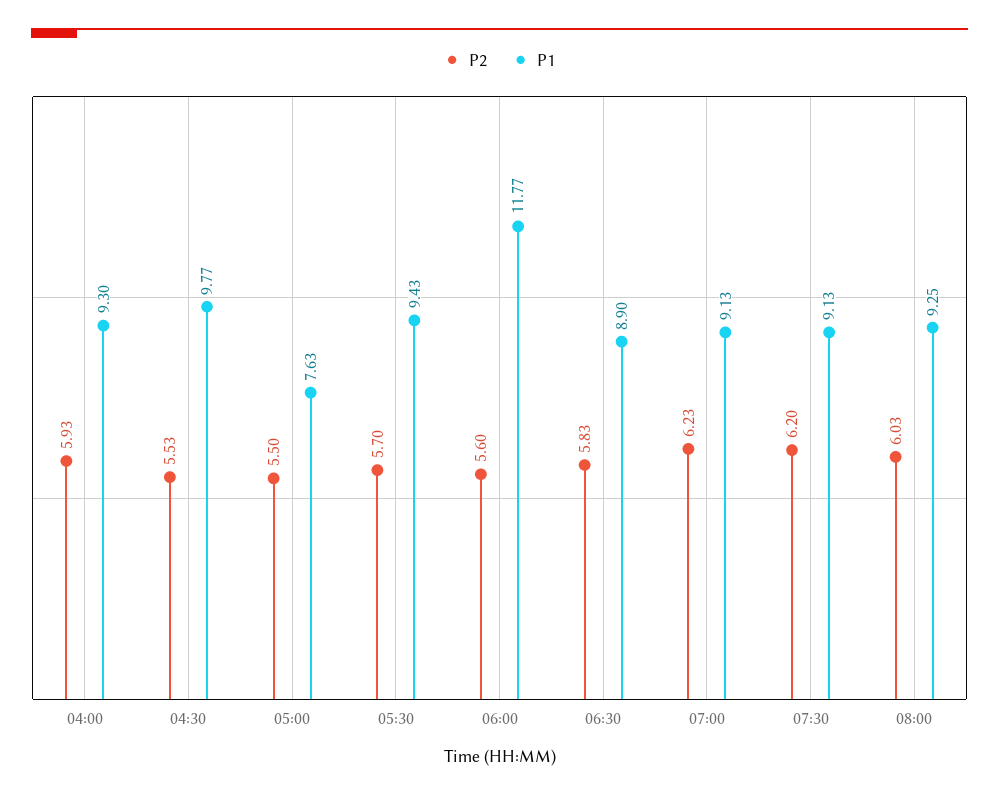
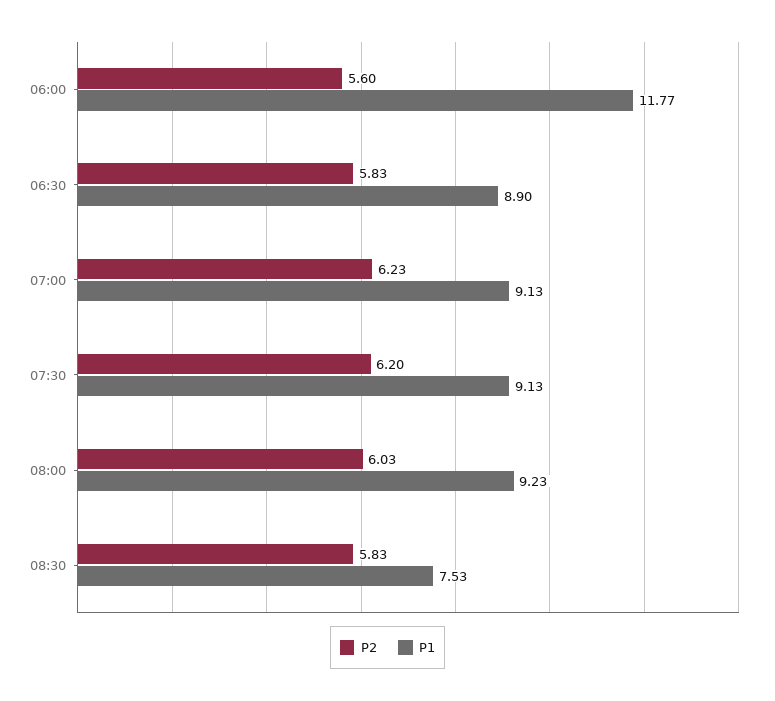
P2, 04:00: 5.93 -> none
P1, 04:00: 9.3 -> none
P2, 04:30: 5.53 -> none
P1, 04:30: 9.77 -> none
P2, 05:00: 5.5 -> none
P1, 05:00: 7.63 -> none
P2, 05:30: 5.7 -> none
P1, 05:30: 9.43 -> none
P1, 08:00: 9.25 -> 9.23
P2, 08:30: none -> 5.83
P1, 08:30: none -> 7.53

